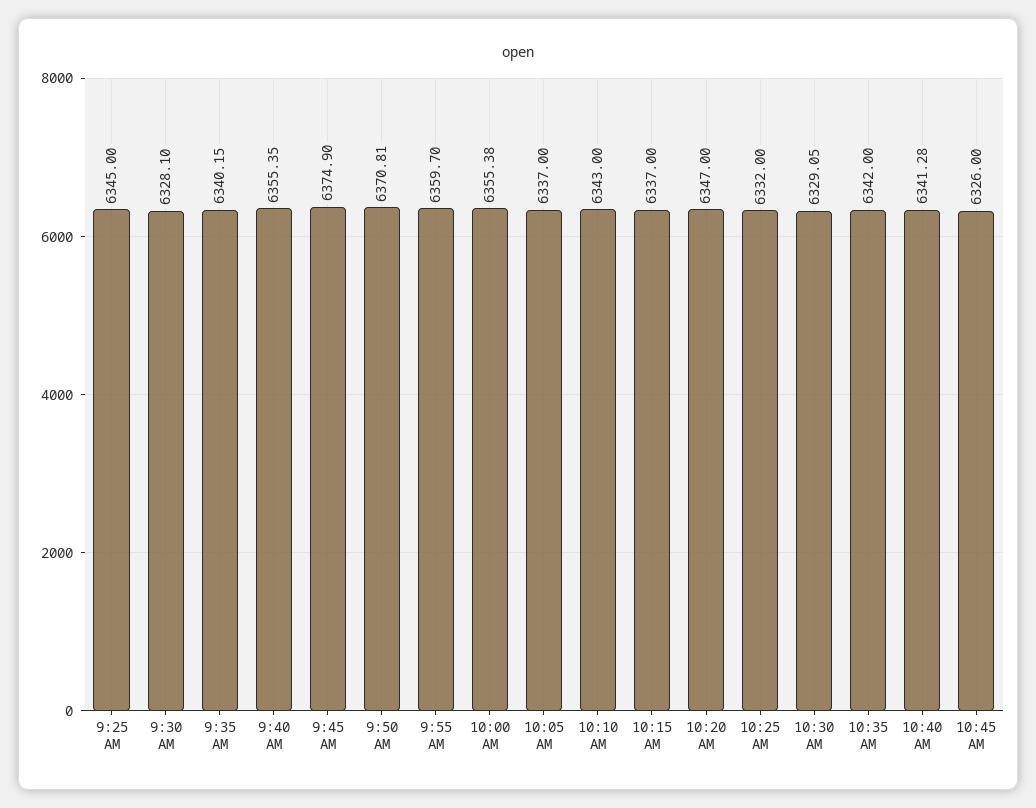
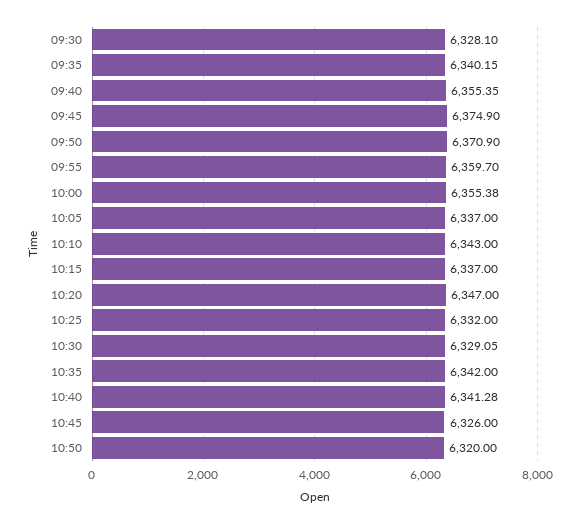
9:25 AM: 6345 -> none
9:50 AM: 6370.81 -> 6370.9
10:50: none -> 6320

